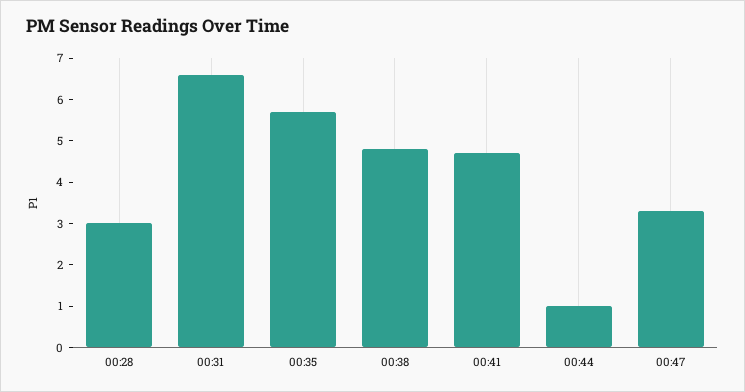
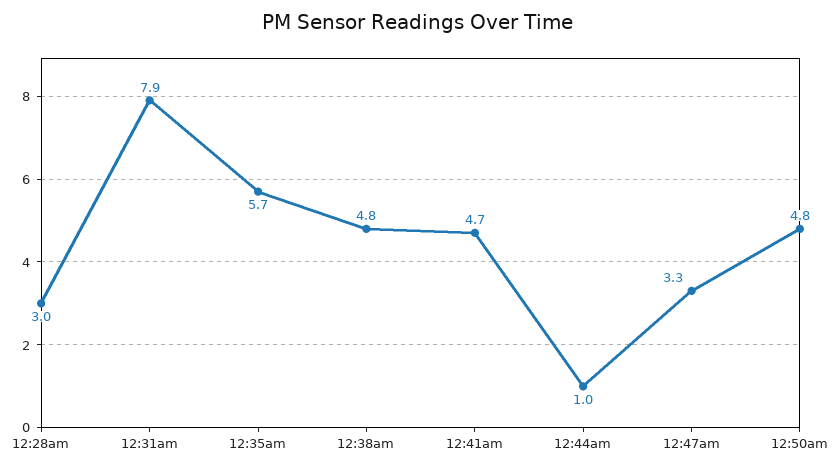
00:31: 6.5 -> 7.9
12:50am: none -> 4.8

